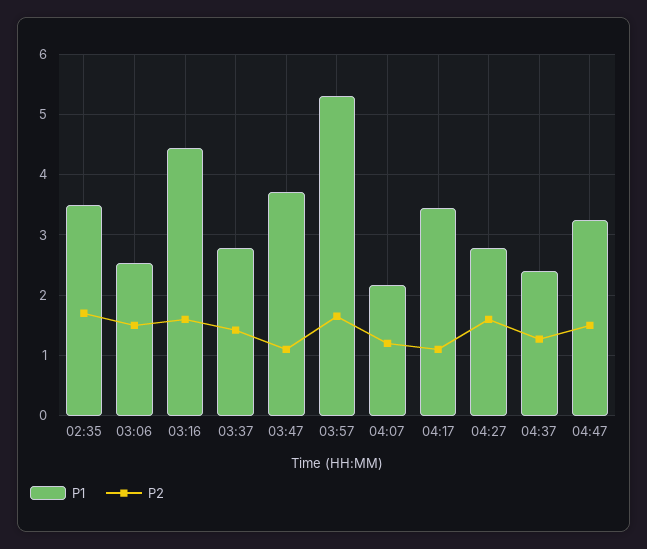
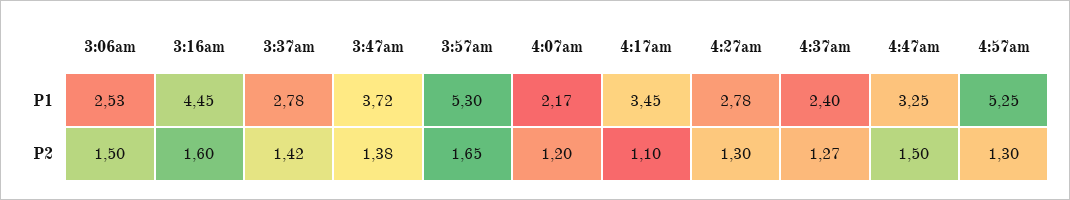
P1, 02:35: 3.5 -> none
P2, 02:35: 1.7 -> none
P2, 03:47: 1.1 -> 1.38
P2, 04:27: 1.6 -> 1.3
P1, 4:57am: none -> 5.25
P2, 4:57am: none -> 1.3

